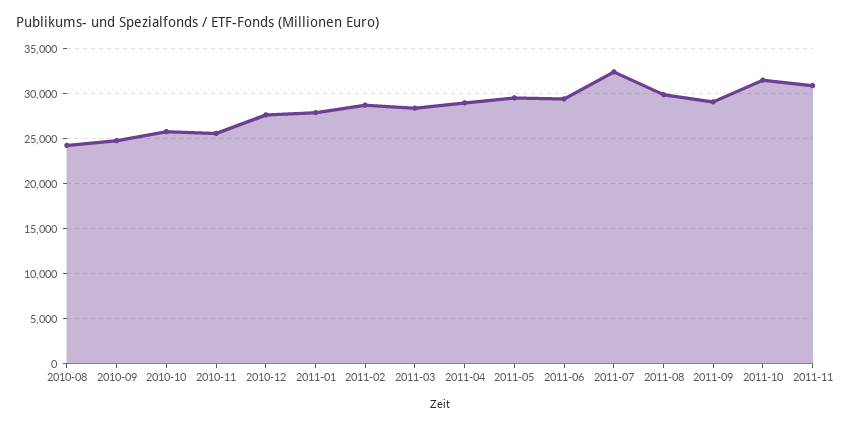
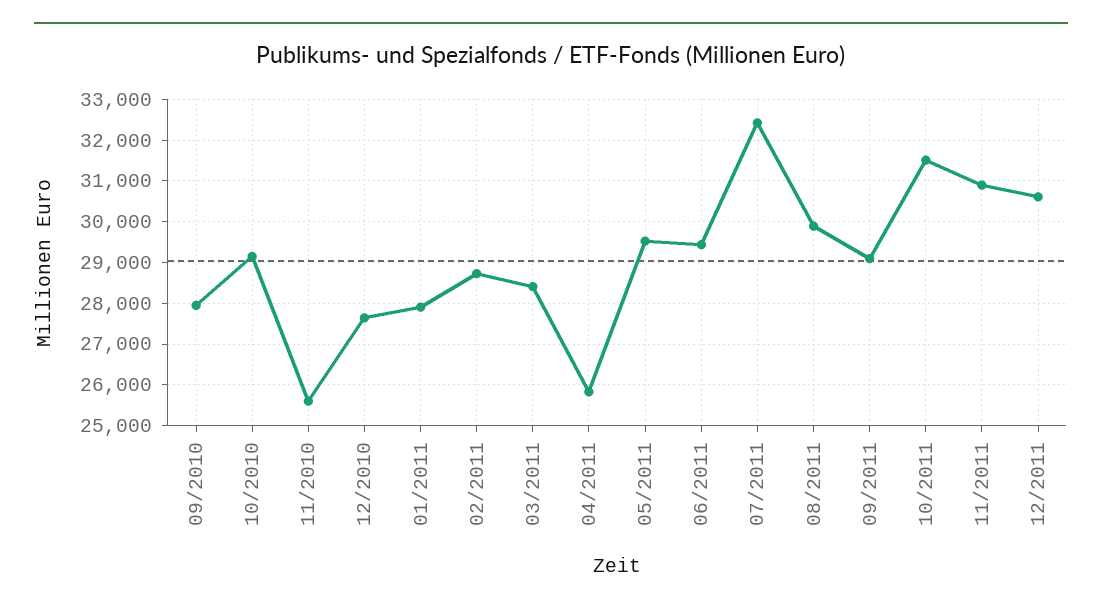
2010-08: 24000 -> none
2010-09: 25000 -> 28000
2010-10: 26000 -> 29200
2011-04: 29000 -> 25800
12/2011: none -> 30600

